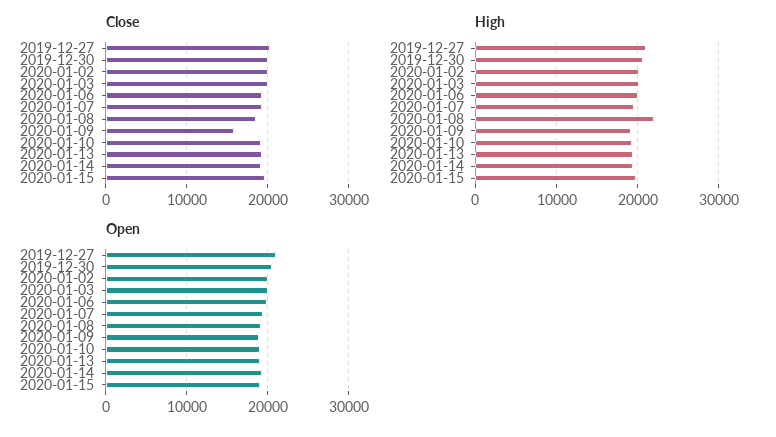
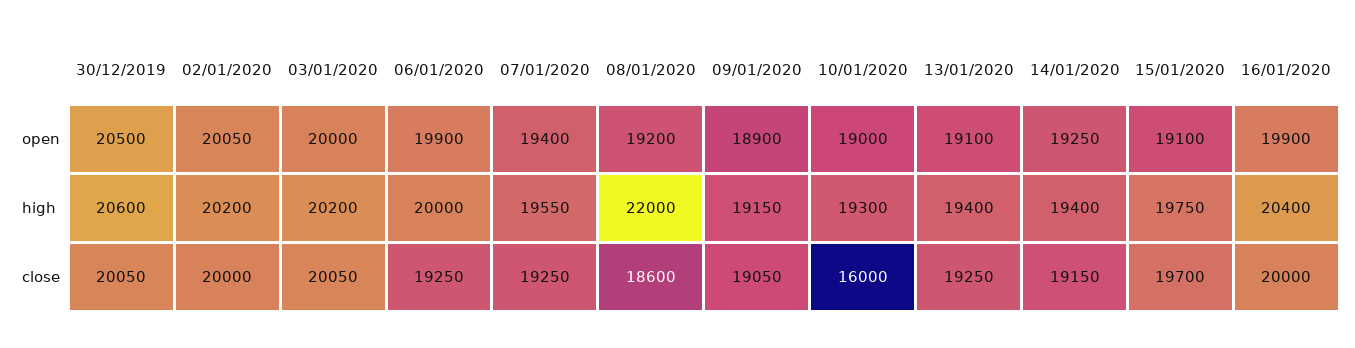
Close, 2019-12-27: 20000 -> none
Close, 2020-01-09: 16000 -> 19050
Close, 2020-01-10: 19000 -> 16000
High, 2019-12-27: 21000 -> none
Open, 2019-12-27: 21000 -> none
Open, 16/01/2020: none -> 19900
High, 16/01/2020: none -> 20400
Close, 16/01/2020: none -> 20000

